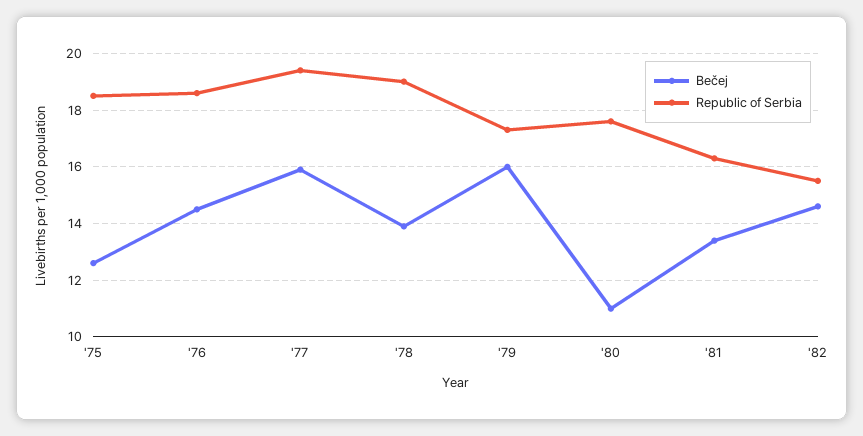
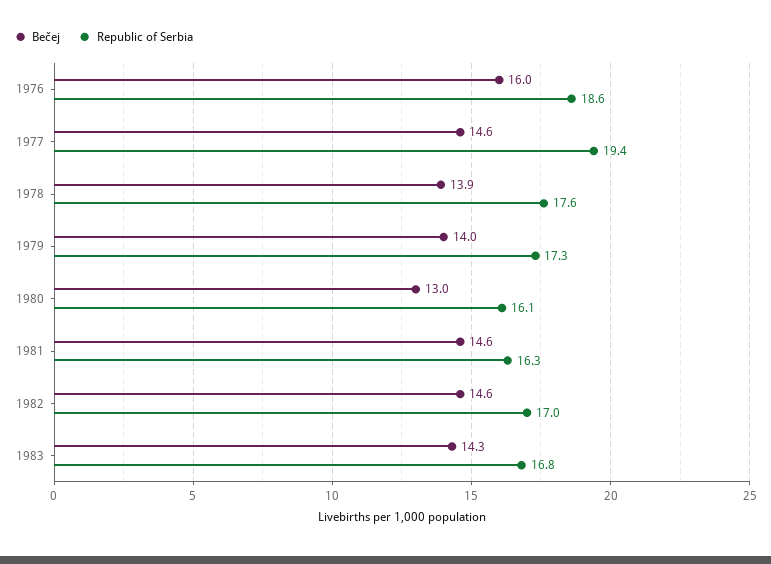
Bečej, '75: 12.5 -> none
Republic of Serbia, '75: 18.5 -> none
Bečej, '76: 14.5 -> 16
Bečej, '77: 16 -> 14.6
Republic of Serbia, '78: 19 -> 17.6
Bečej, '79: 16 -> 14
Bečej, '80: 11 -> 13
Republic of Serbia, '80: 17.5 -> 16.1
Bečej, '81: 13.5 -> 14.6
Republic of Serbia, '82: 15.5 -> 17
Bečej, 1983: none -> 14.3
Republic of Serbia, 1983: none -> 16.8

